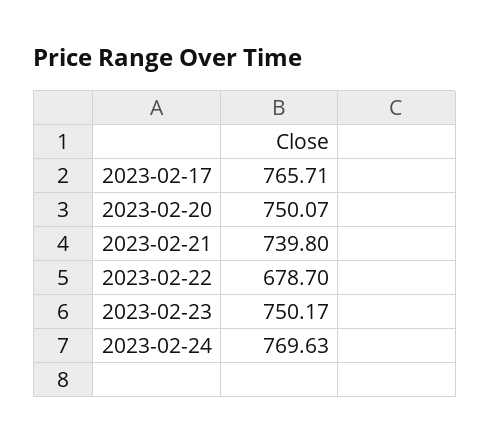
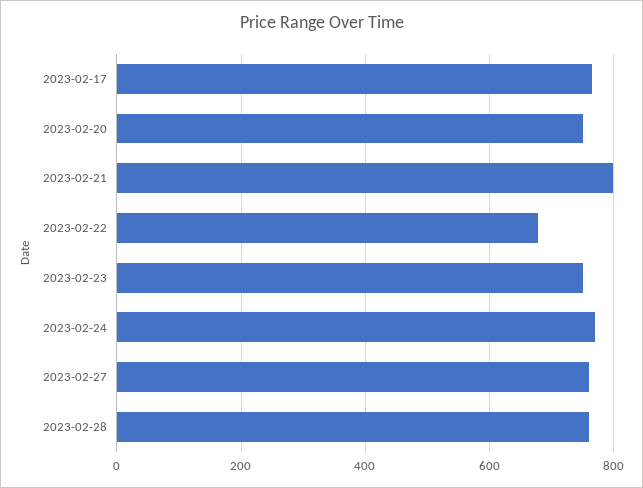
2023-02-21: 739.8 -> 800
2023-02-27: none -> 760
2023-02-28: none -> 760

